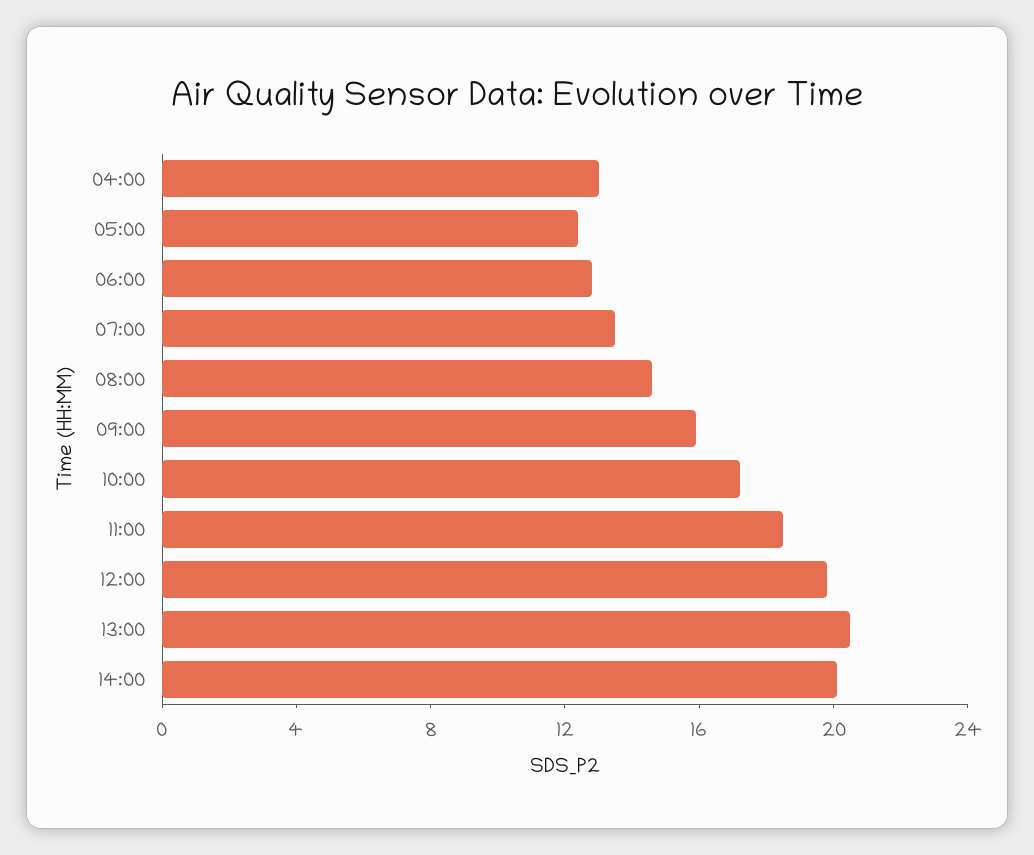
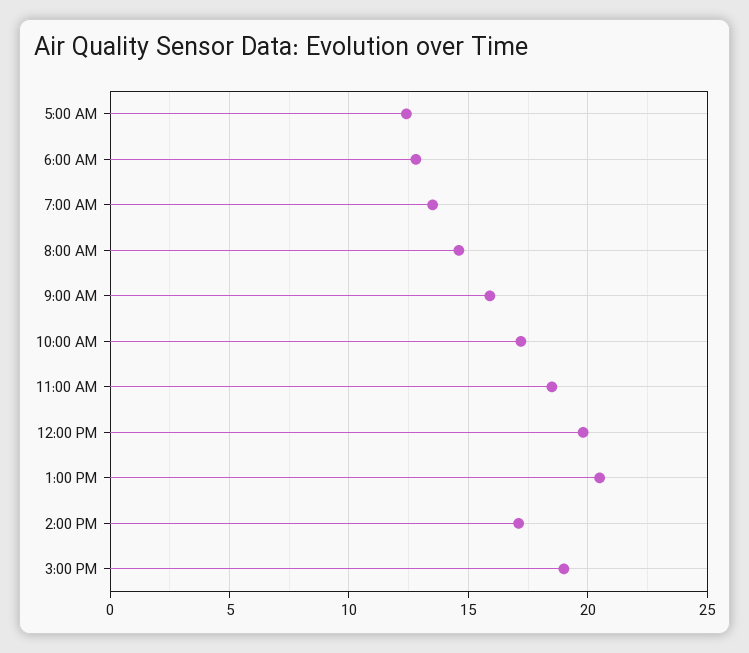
04:00: 13 -> none
14:00: 20 -> 17
3:00 PM: none -> 19

